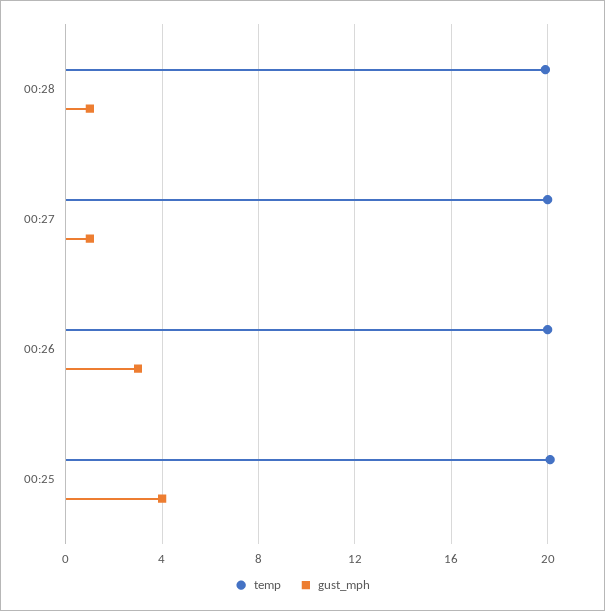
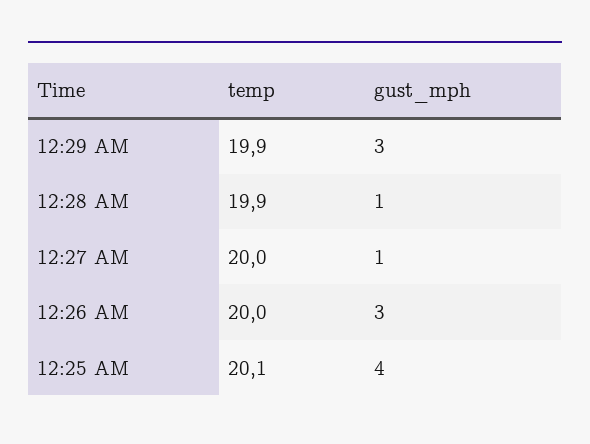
temp, 12:29 AM: none -> 19.9
gust_mph, 12:29 AM: none -> 3

